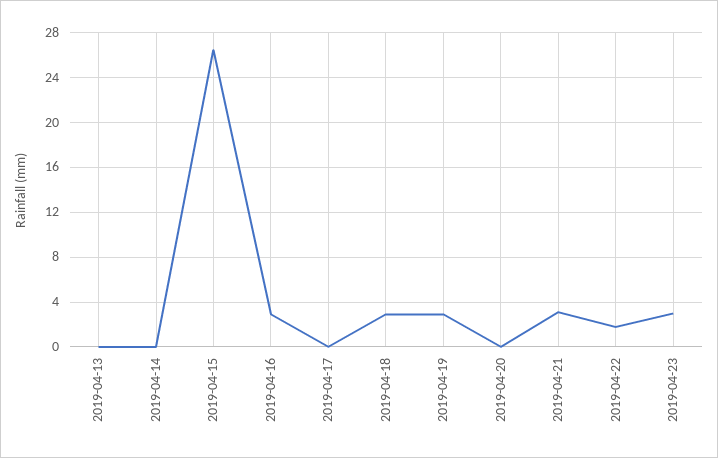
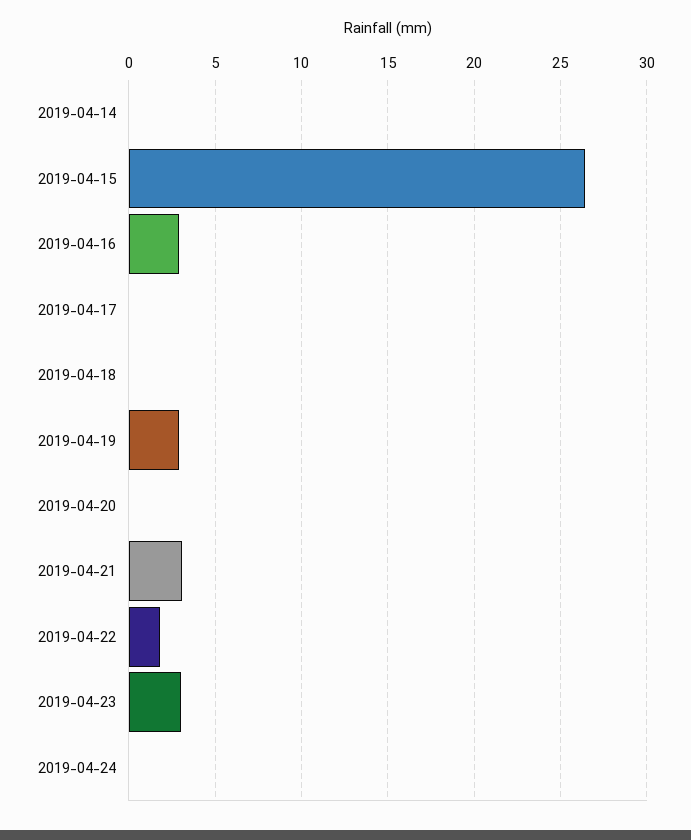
2019-04-13: 0 -> none
2019-04-18: 3 -> 0
2019-04-24: none -> 0

